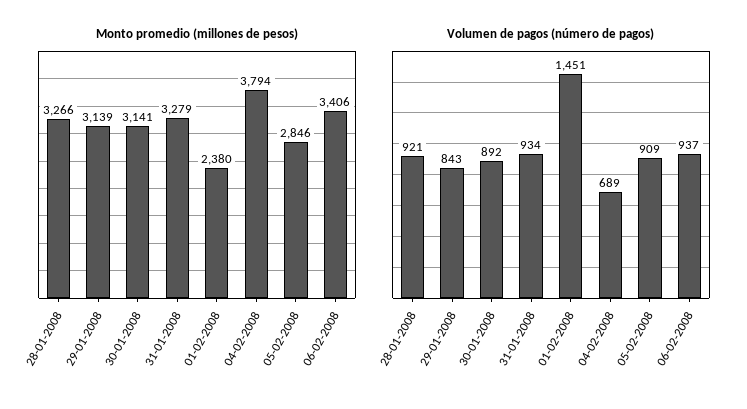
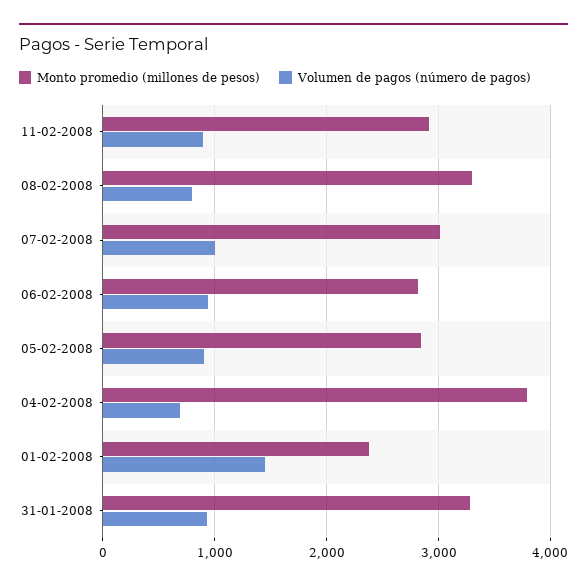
Monto promedio (millones de pesos), 28-01-2008: 3266 -> none
Monto promedio (millones de pesos), 29-01-2008: 3139 -> none
Monto promedio (millones de pesos), 30-01-2008: 3141 -> none
Monto promedio (millones de pesos), 06-02-2008: 3406 -> 2800
Volumen de pagos (número de pagos), 28-01-2008: 921 -> none
Volumen de pagos (número de pagos), 29-01-2008: 843 -> none
Volumen de pagos (número de pagos), 30-01-2008: 892 -> none
Monto promedio (millones de pesos), 11-02-2008: none -> 2900
Volumen de pagos (número de pagos), 11-02-2008: none -> 900
Monto promedio (millones de pesos), 08-02-2008: none -> 3300
Volumen de pagos (número de pagos), 08-02-2008: none -> 800
Monto promedio (millones de pesos), 07-02-2008: none -> 3000
Volumen de pagos (número de pagos), 07-02-2008: none -> 1000

